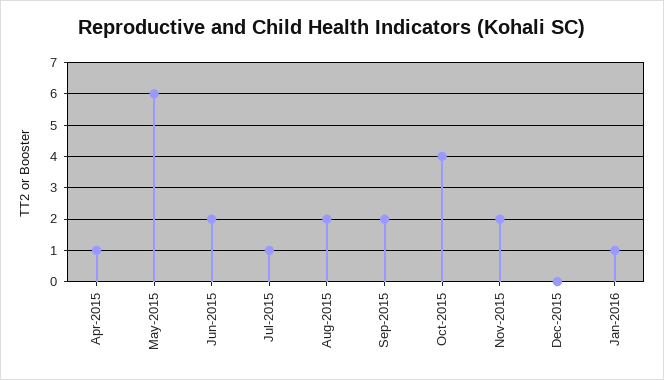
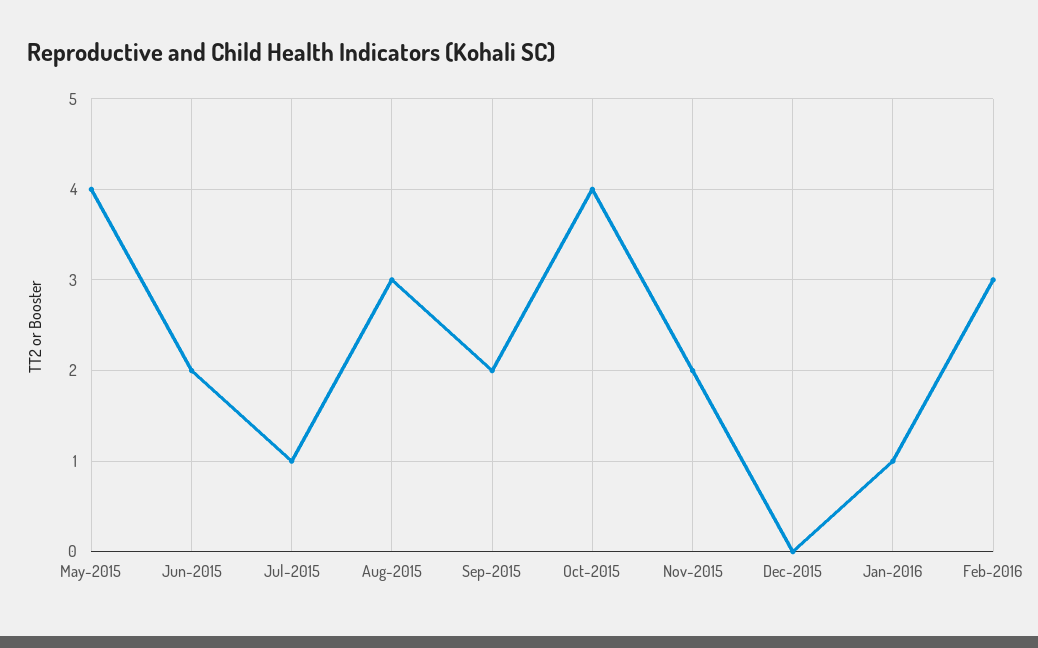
Apr-2015: 1 -> none
May-2015: 6 -> 4
Aug-2015: 2 -> 3
Feb-2016: none -> 3

